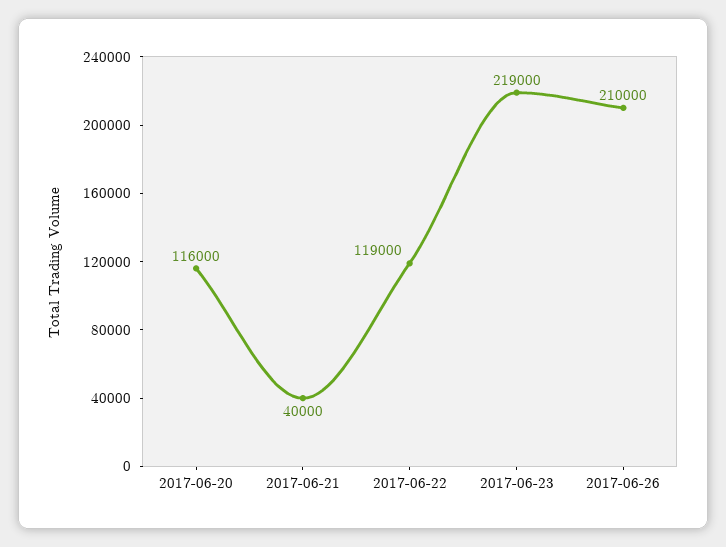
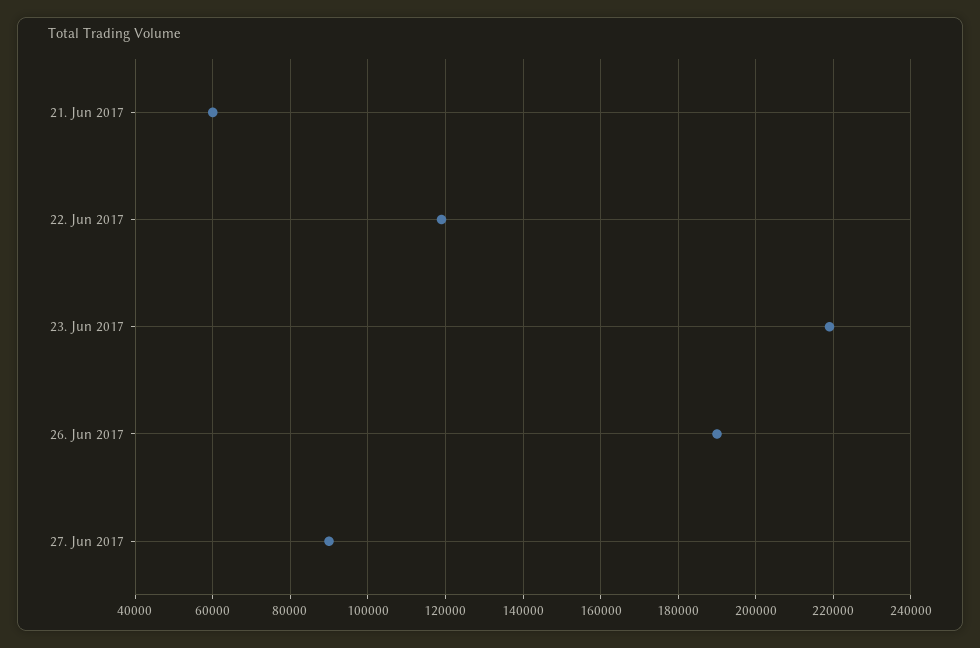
2017-06-20: 116000 -> none
2017-06-21: 40000 -> 60000
2017-06-26: 210000 -> 190000
27. Jun 2017: none -> 90000

